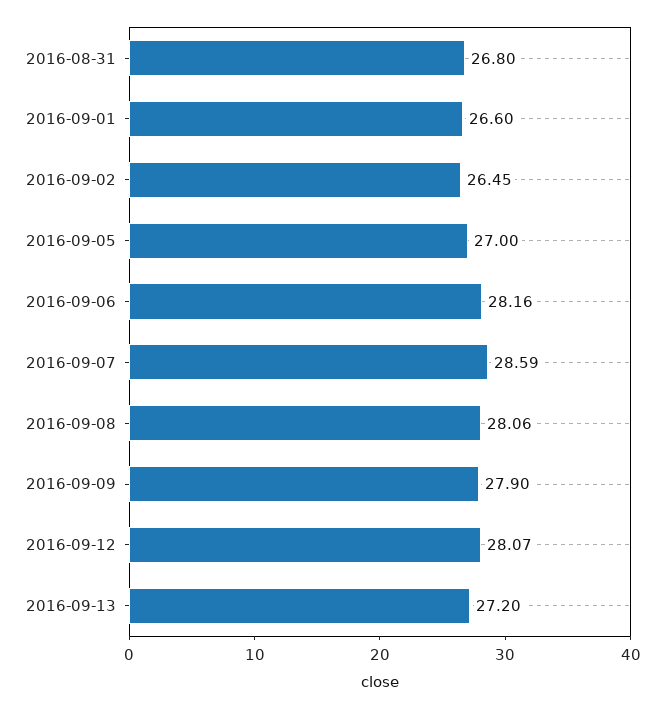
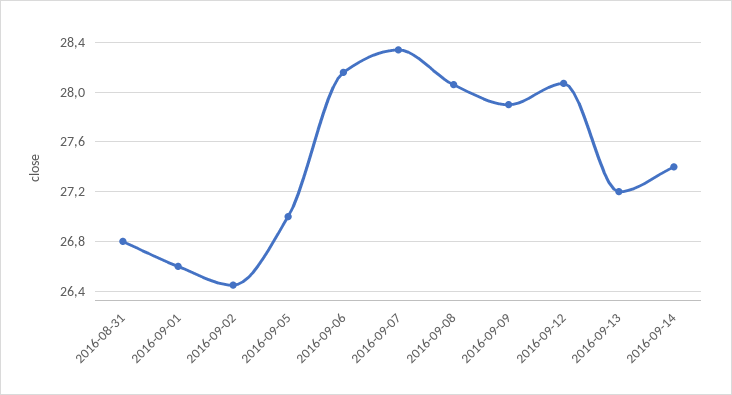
2016-09-07: 28.59 -> 28.35
2016-09-14: none -> 27.4

